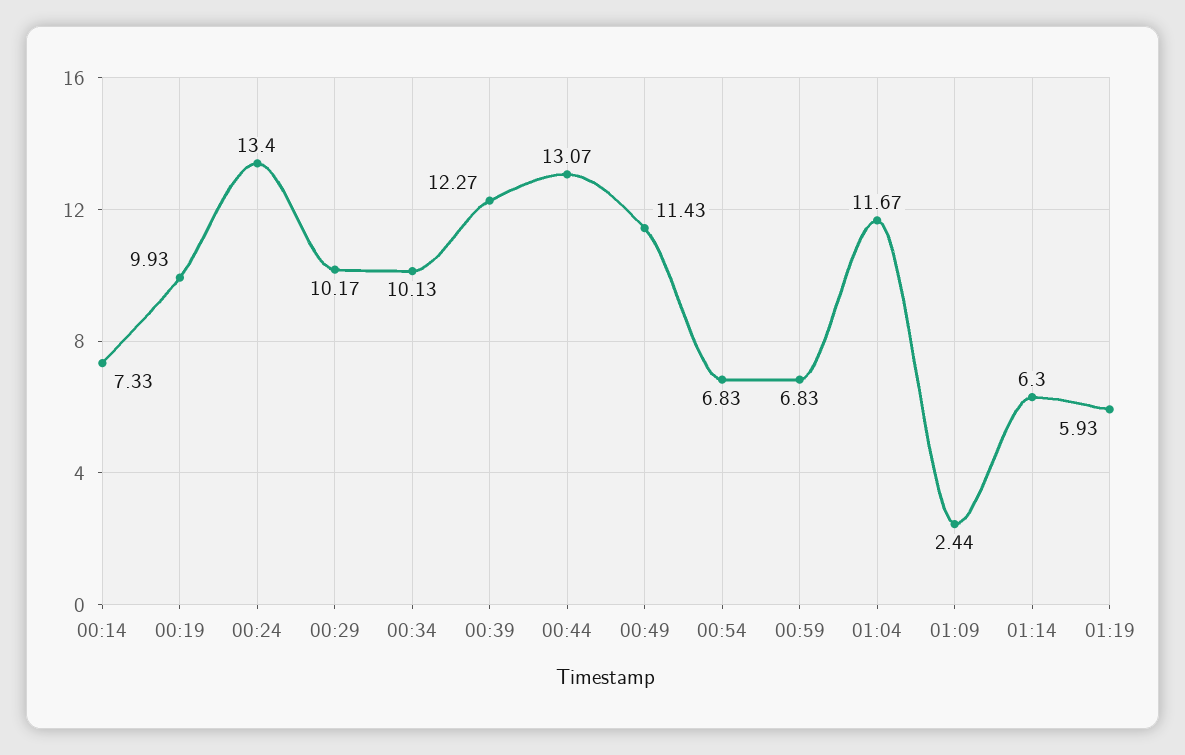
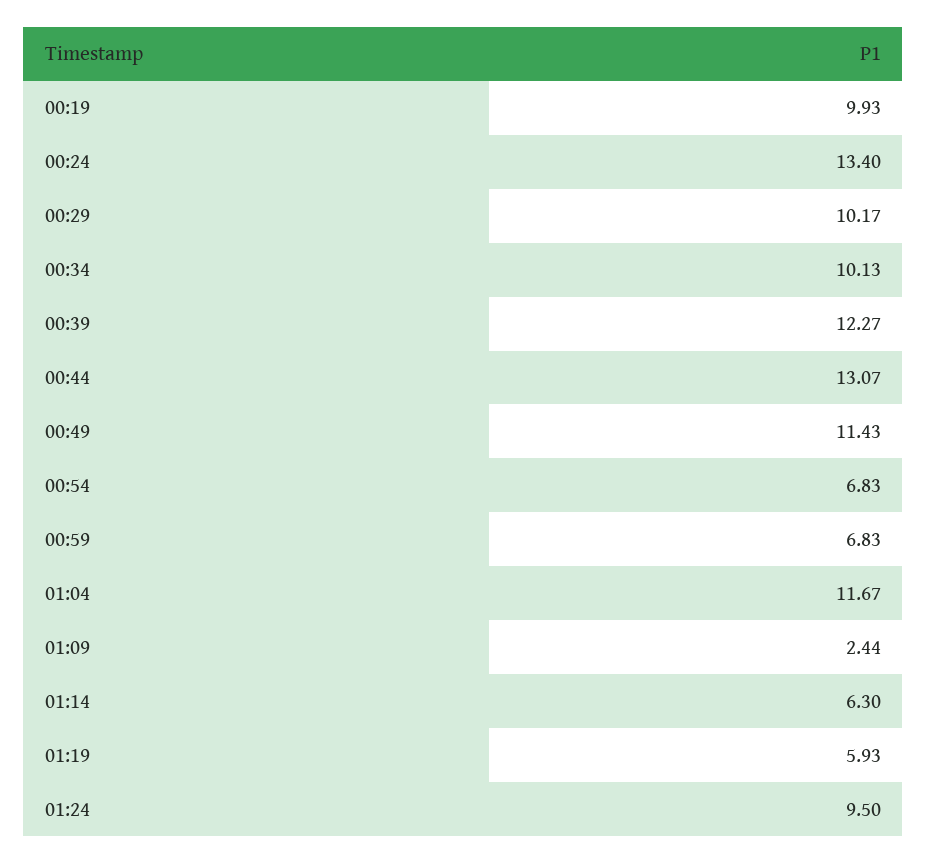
00:14: 7.33 -> none
01:24: none -> 9.5

